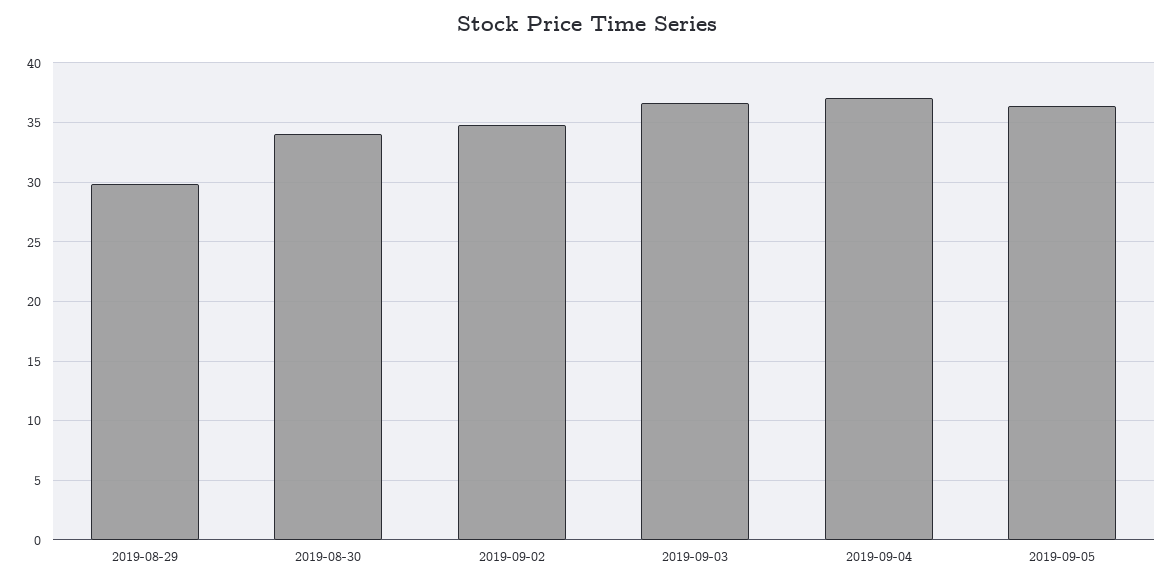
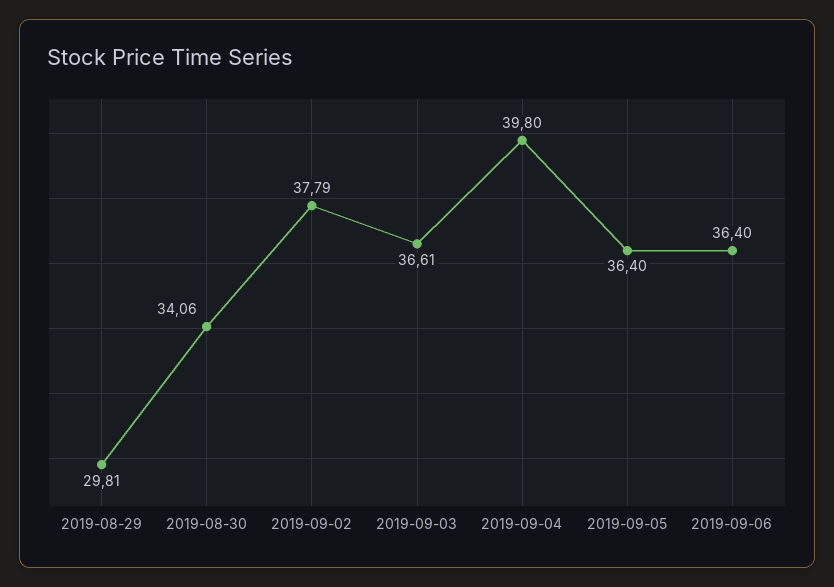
2019-09-02: 35 -> 37.79
2019-09-04: 37 -> 39.8
2019-09-06: none -> 36.4

